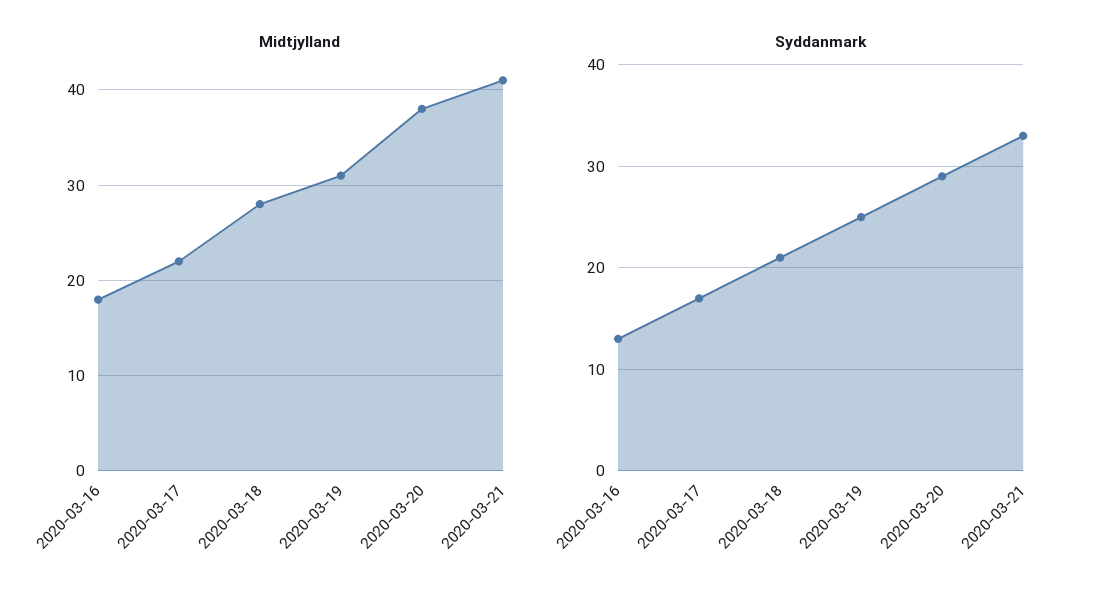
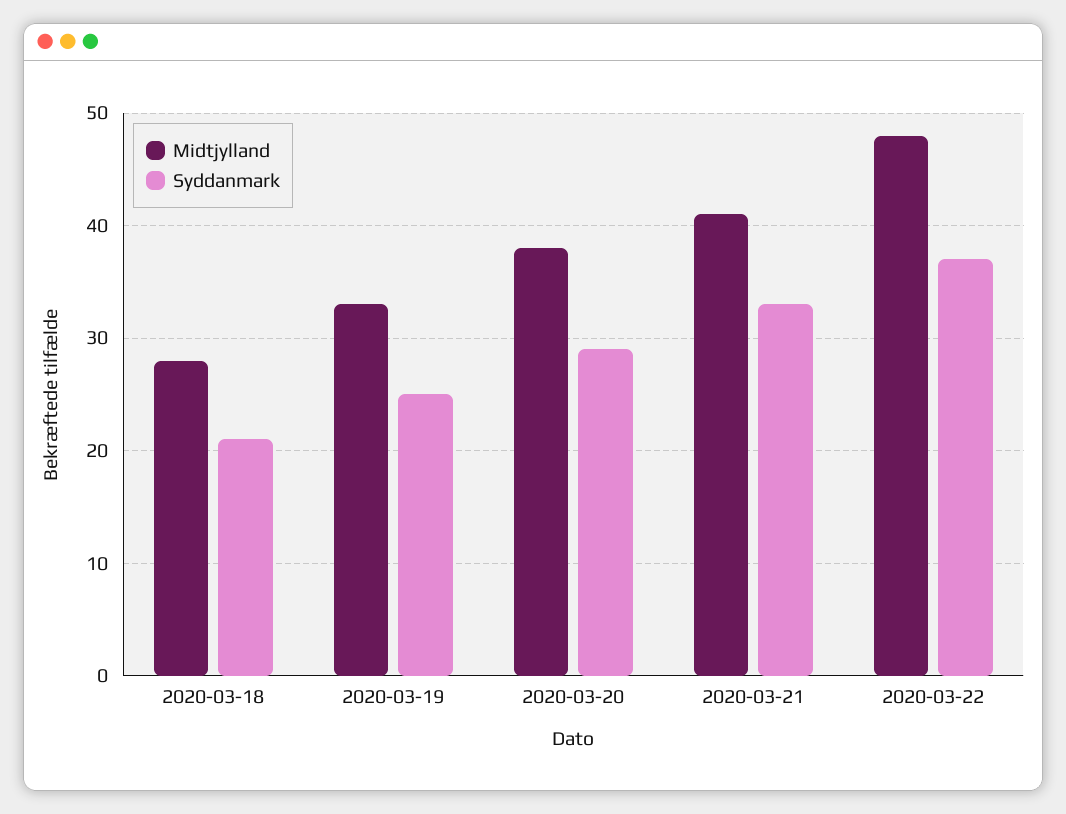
Midtjylland, 2020-03-16: 18 -> none
Midtjylland, 2020-03-17: 22 -> none
Midtjylland, 2020-03-19: 31 -> 33
Syddanmark, 2020-03-16: 13 -> none
Syddanmark, 2020-03-17: 17 -> none
Midtjylland, 2020-03-22: none -> 48
Syddanmark, 2020-03-22: none -> 37

